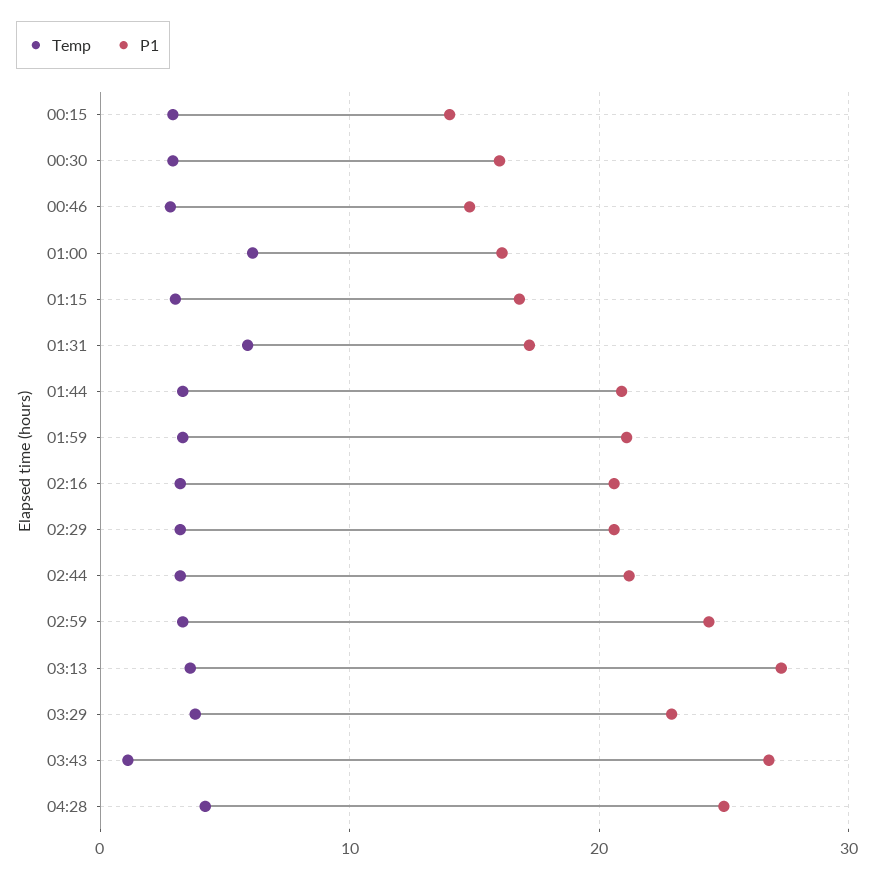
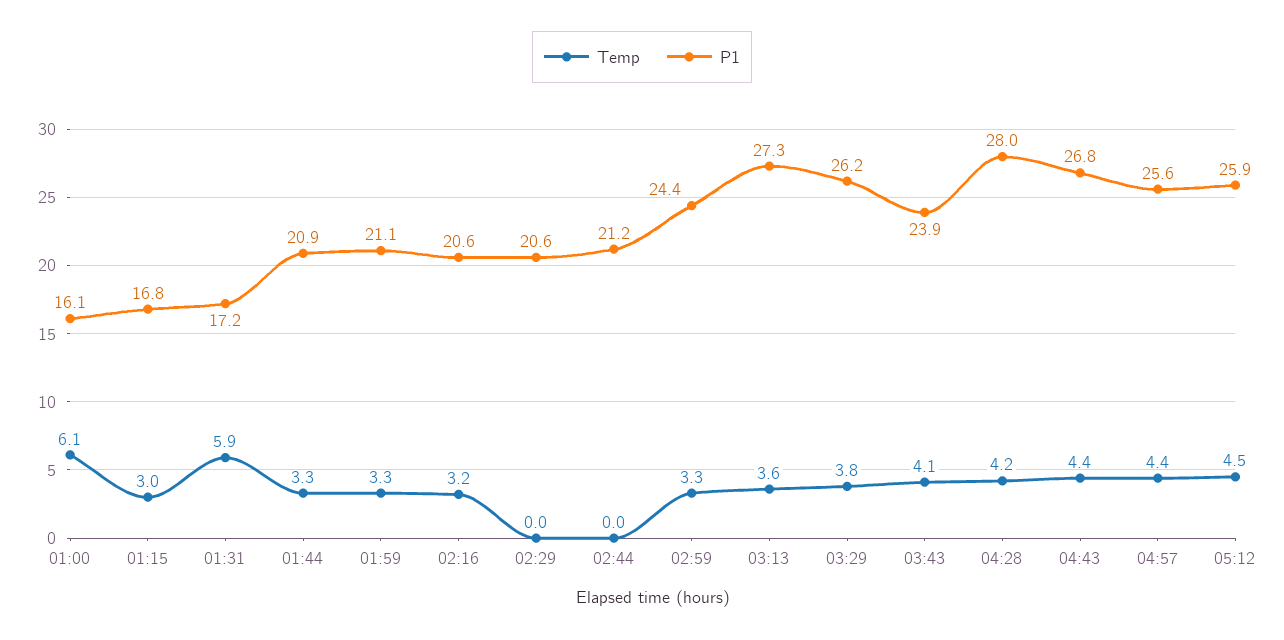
Temp, 00:15: 3 -> none
P1, 00:15: 14 -> none
Temp, 00:30: 3 -> none
P1, 00:30: 16 -> none
Temp, 00:46: 3 -> none
P1, 00:46: 15 -> none
Temp, 02:29: 3 -> 0
Temp, 02:44: 3 -> 0
P1, 03:29: 23 -> 26.2
Temp, 03:43: 1 -> 4.1
P1, 03:43: 27 -> 23.9
P1, 04:28: 25 -> 28
Temp, 04:43: none -> 4.4
P1, 04:43: none -> 26.8
Temp, 04:57: none -> 4.4
P1, 04:57: none -> 25.6
Temp, 05:12: none -> 4.5
P1, 05:12: none -> 25.9

